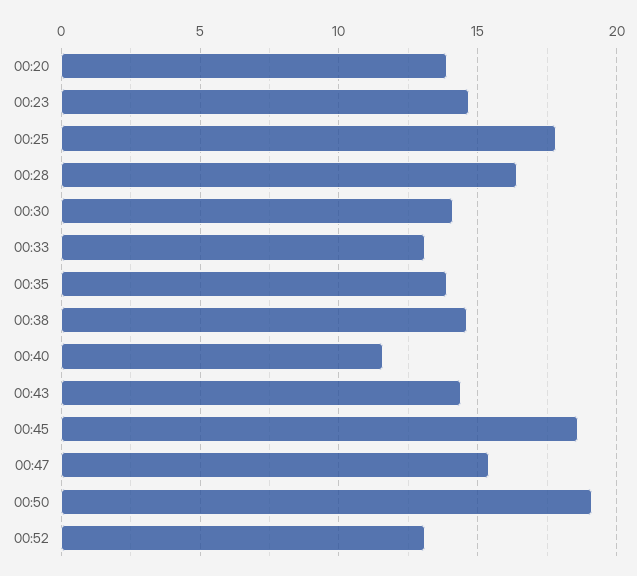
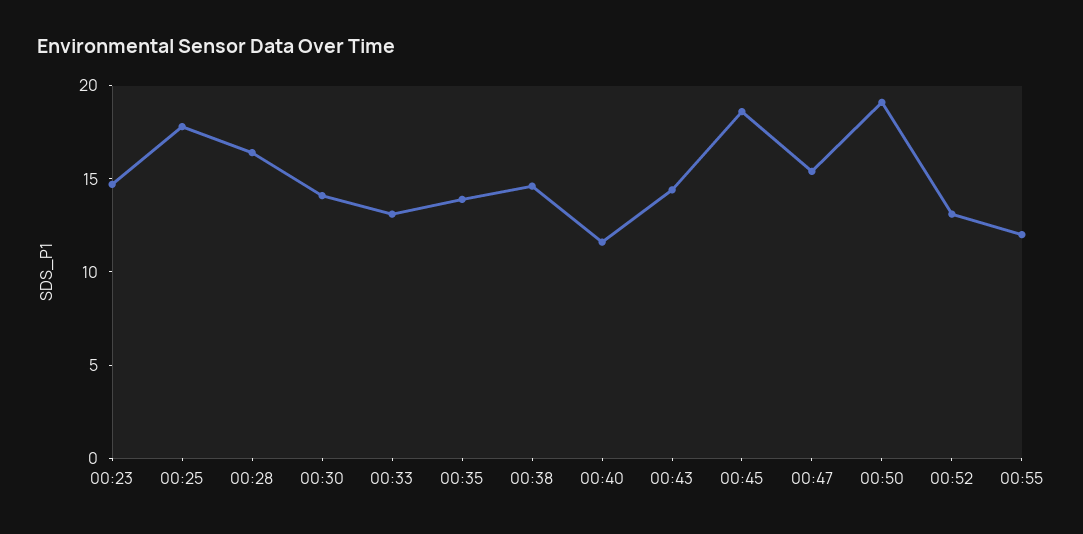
00:20: 14 -> none
00:55: none -> 12

